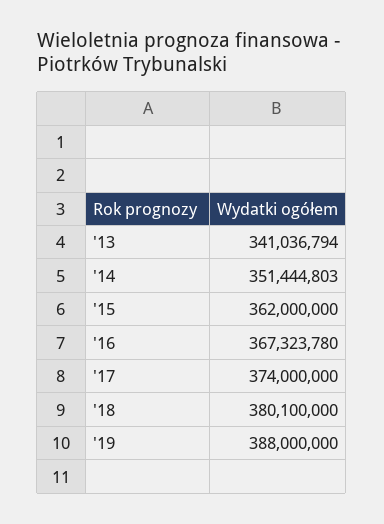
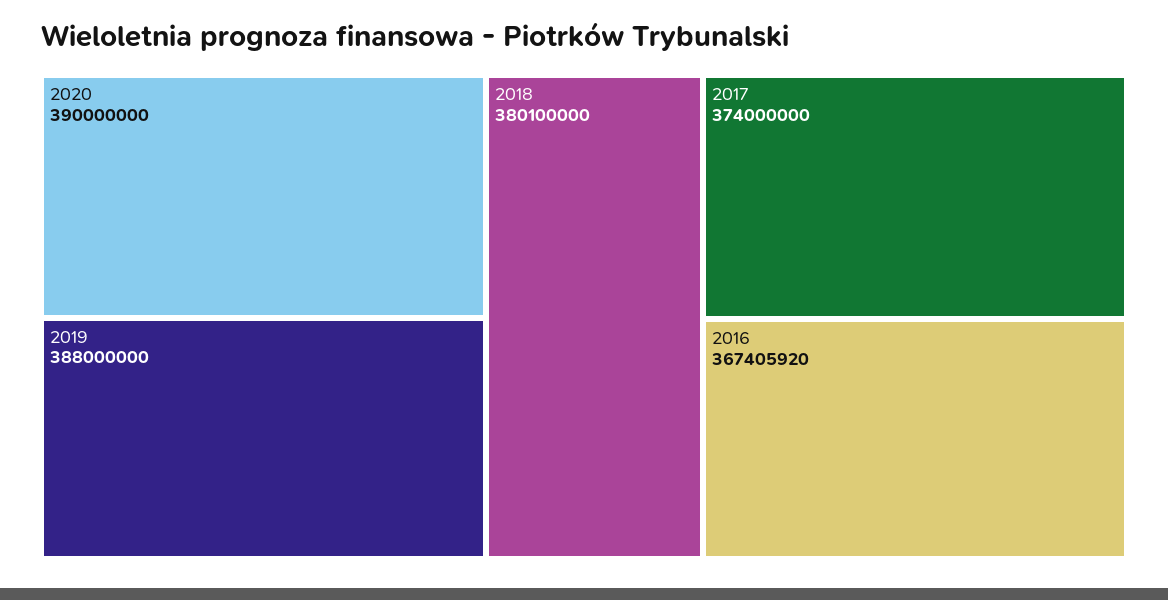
'13: 341036794 -> none
'14: 351444803 -> none
'15: 362000000 -> none
'16: 367323780 -> 367405920
2020: none -> 390000000

